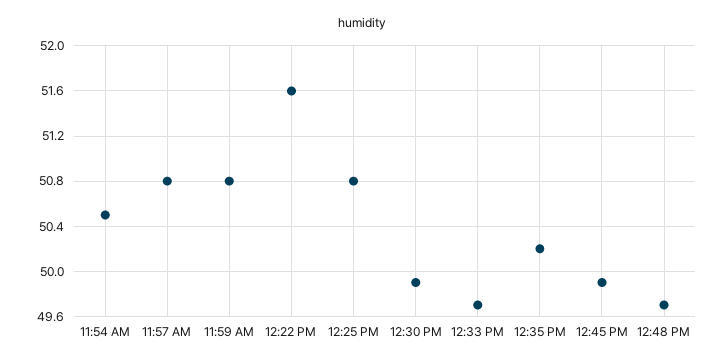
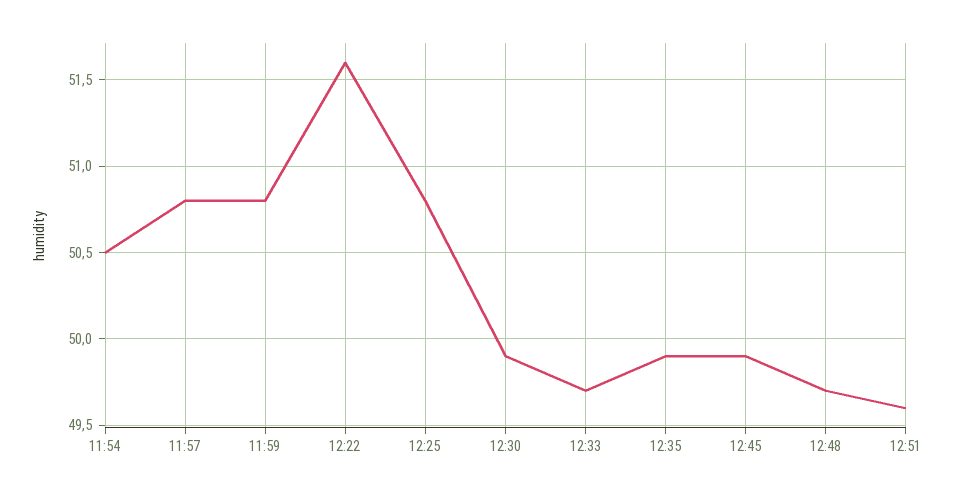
12:35 PM: 50.2 -> 49.9
12:51: none -> 49.6

